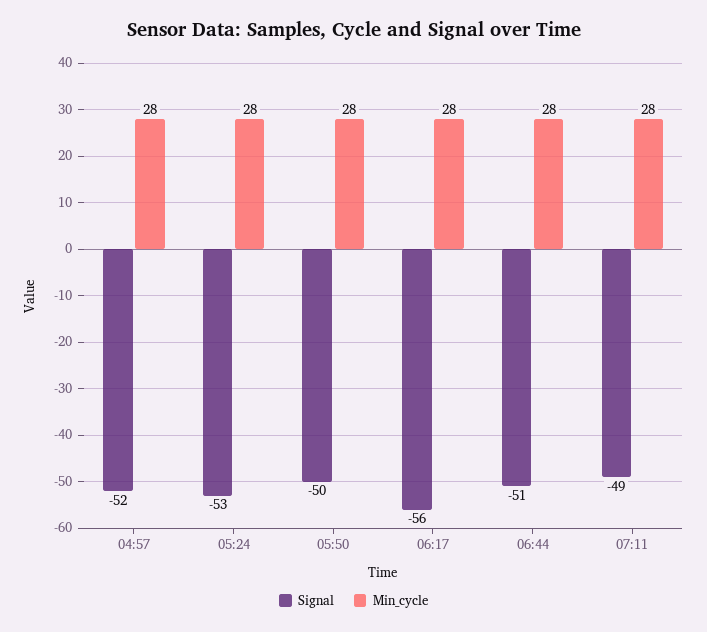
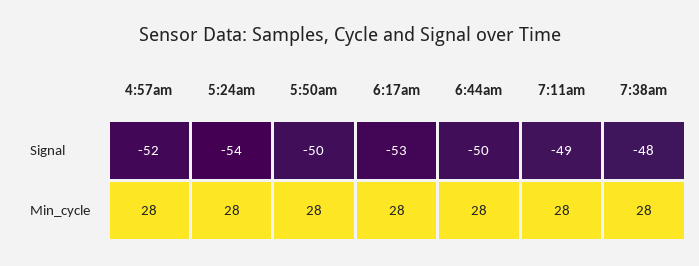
Signal, 05:24: -53 -> -54
Signal, 06:17: -56 -> -53
Signal, 06:44: -51 -> -50
Signal, 7:38am: none -> -48
Min_cycle, 7:38am: none -> 28

